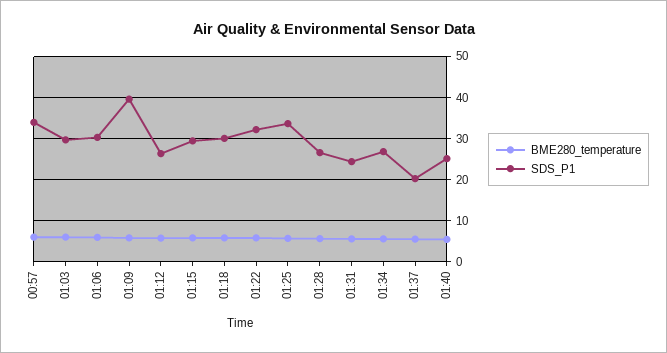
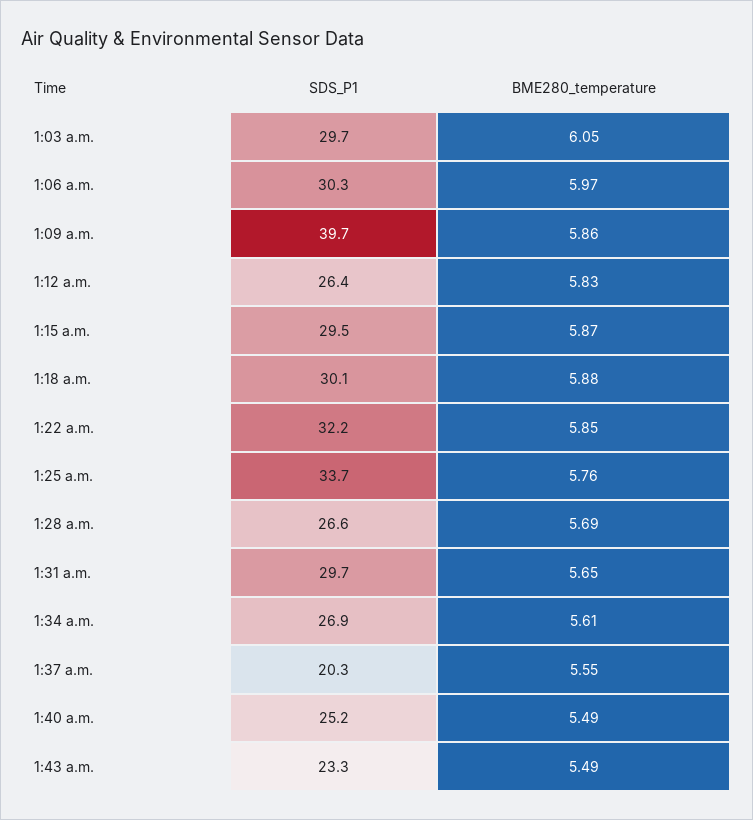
BME280_temperature, 00:57: 6 -> none
SDS_P1, 00:57: 34 -> none
SDS_P1, 01:31: 24 -> 29.7
SDS_P1, 1:43 a.m.: none -> 23.3
BME280_temperature, 1:43 a.m.: none -> 5.49

